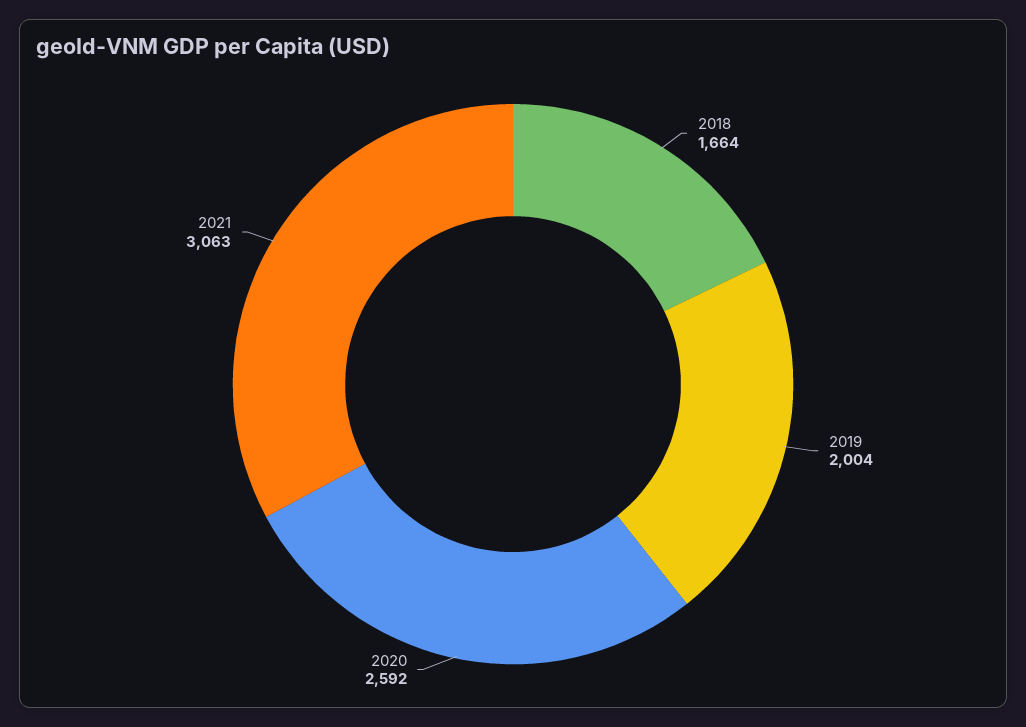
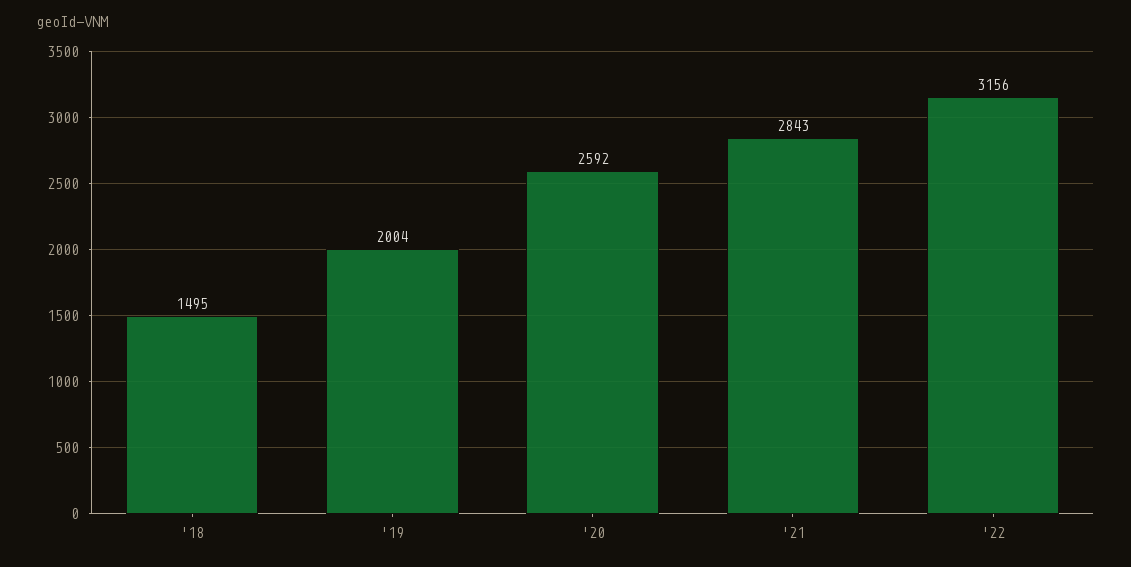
2018: 1664 -> 1495
2021: 3063 -> 2843
'22: none -> 3156

